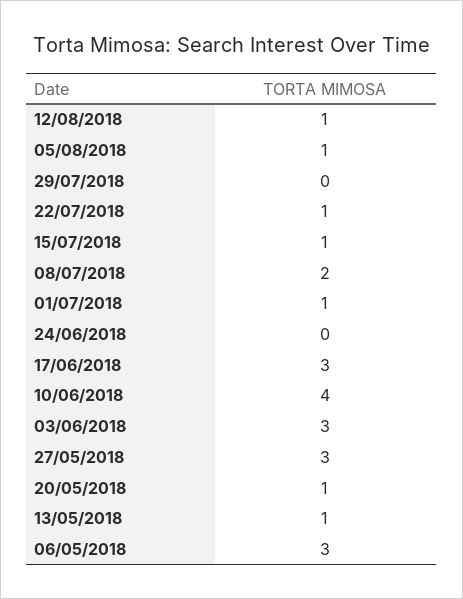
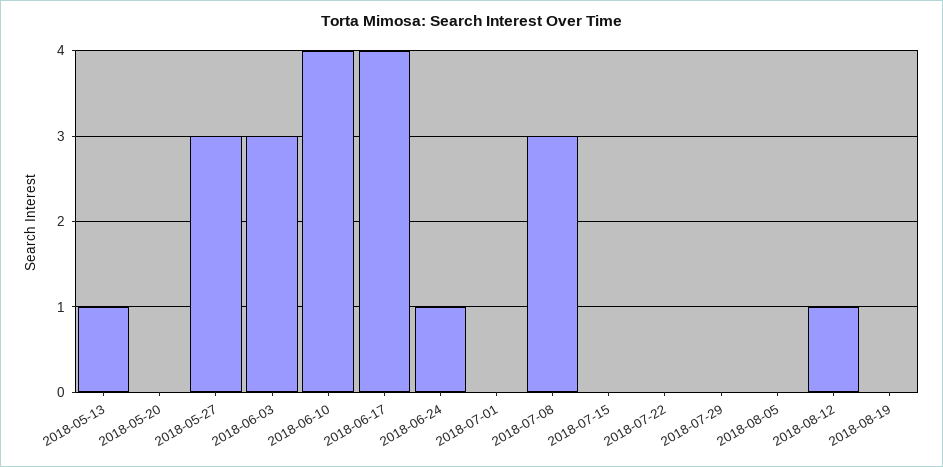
05/08/2018: 1 -> 0
22/07/2018: 1 -> 0
15/07/2018: 1 -> 0
08/07/2018: 2 -> 3
01/07/2018: 1 -> 0
24/06/2018: 0 -> 1
17/06/2018: 3 -> 4
20/05/2018: 1 -> 0
06/05/2018: 3 -> none
2018-08-19: none -> 0

